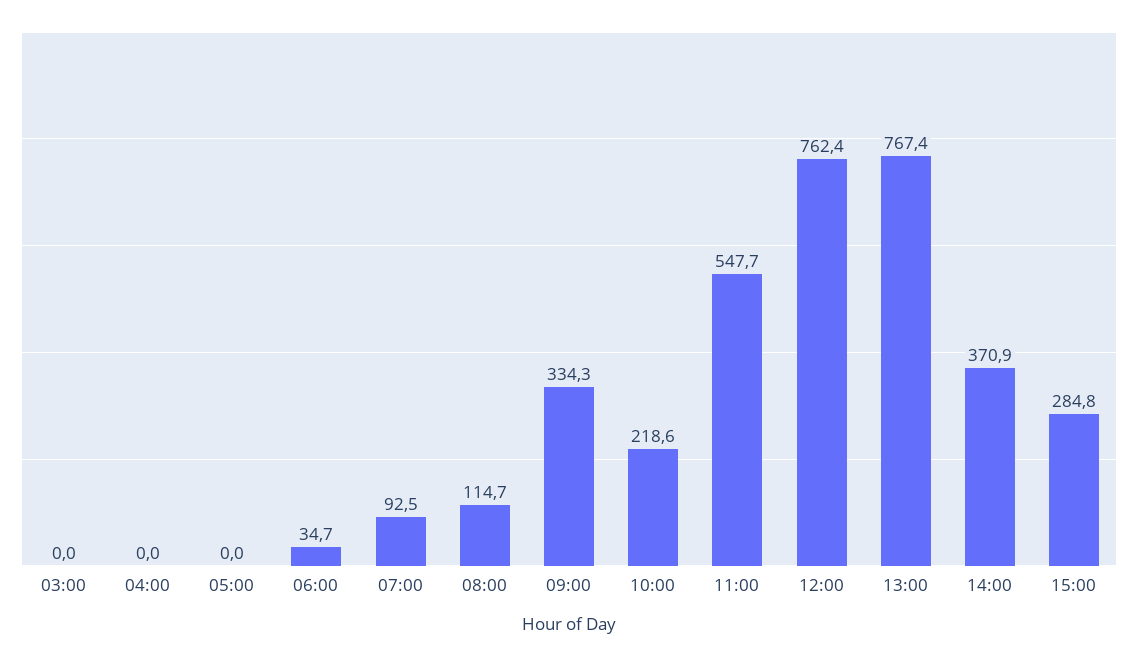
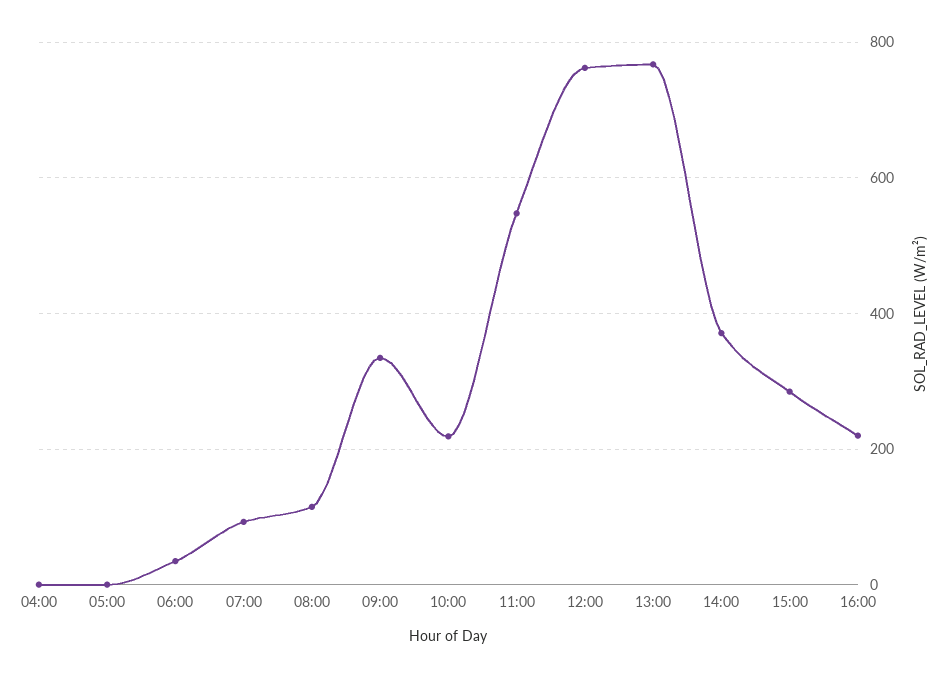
03:00: 0 -> none
16:00: none -> 220

